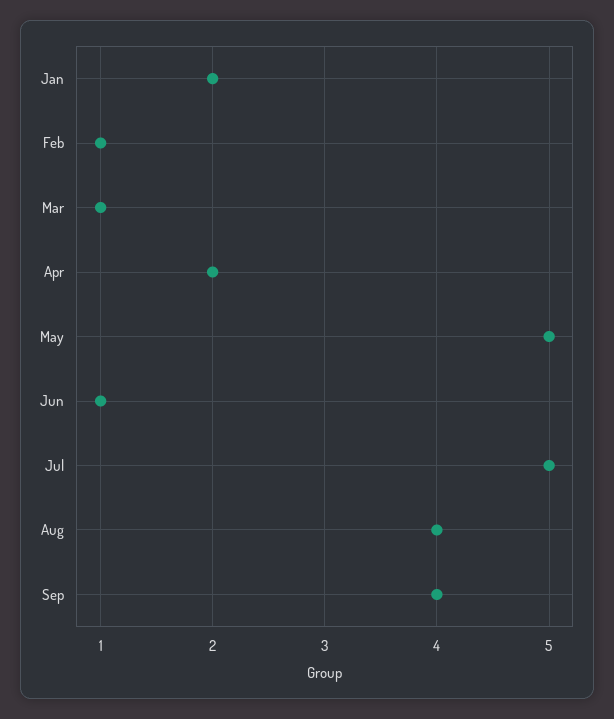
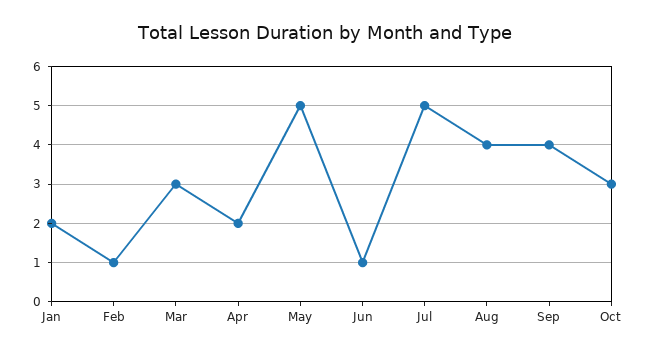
Mar: 1 -> 3
Oct: none -> 3

